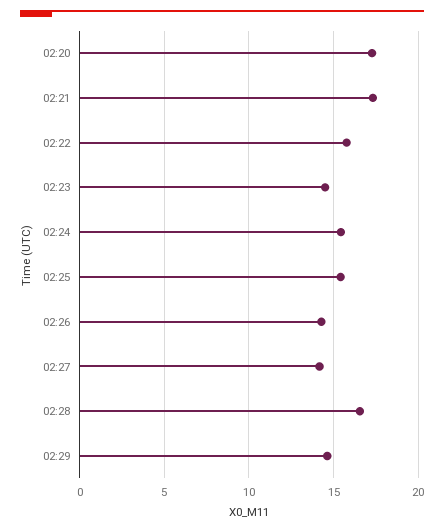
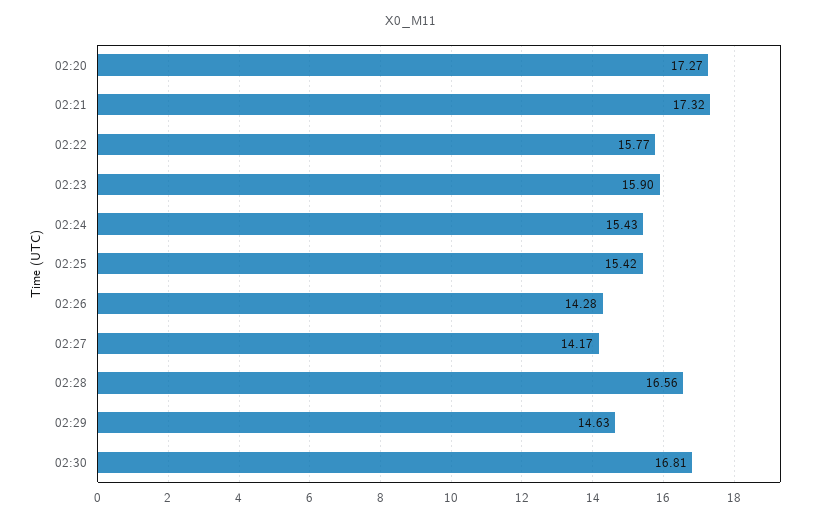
02:23: 14.5 -> 15.9
02:30: none -> 16.81

